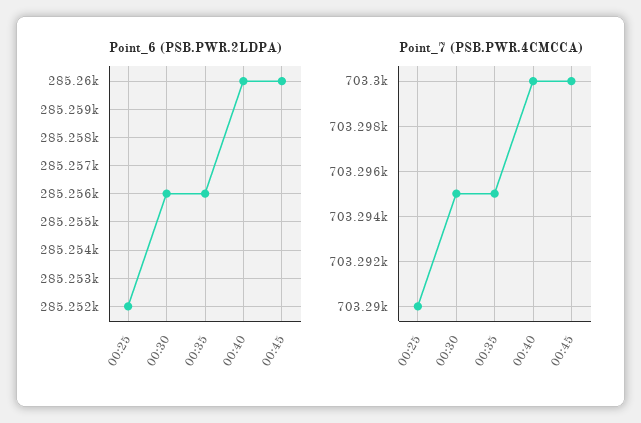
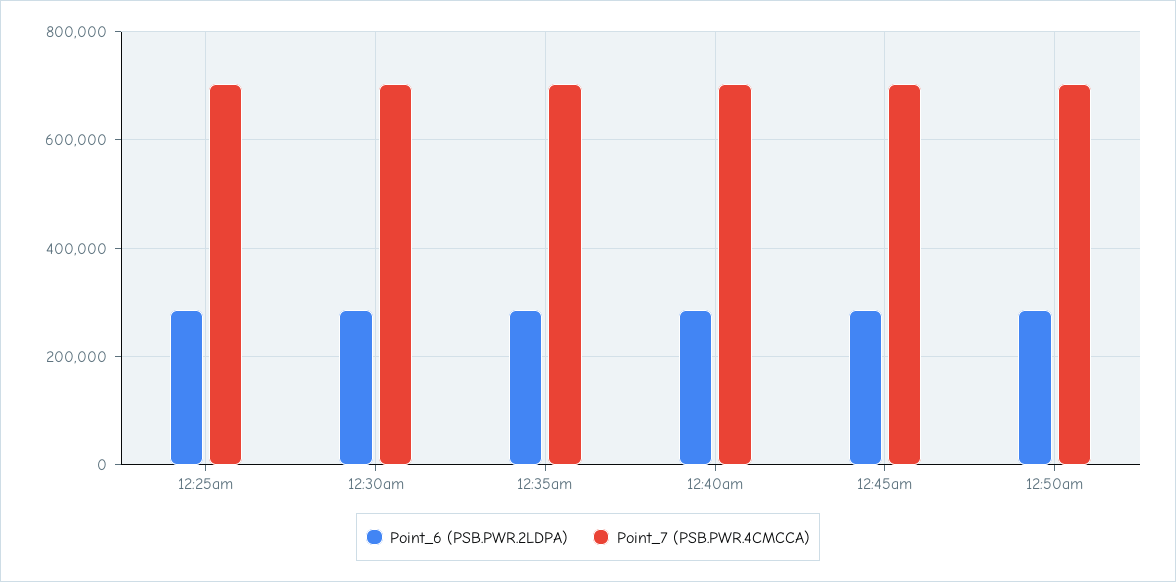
Point_6 (PSB.PWR.2LDPA), 12:50am: none -> 280000
Point_7 (PSB.PWR.4CMCCA), 12:50am: none -> 700000

